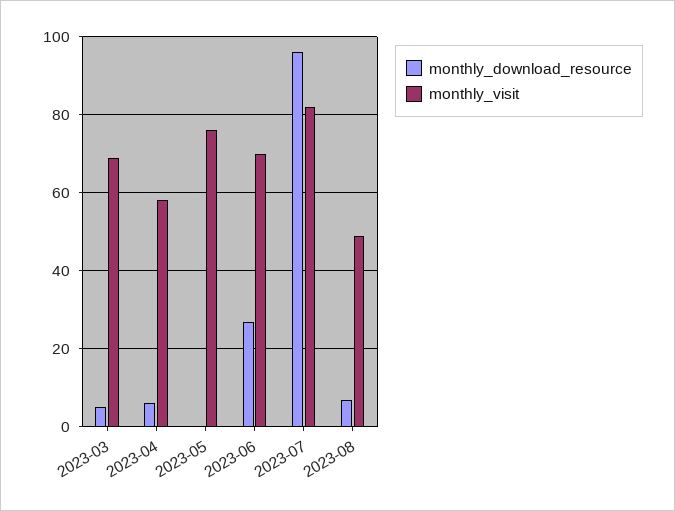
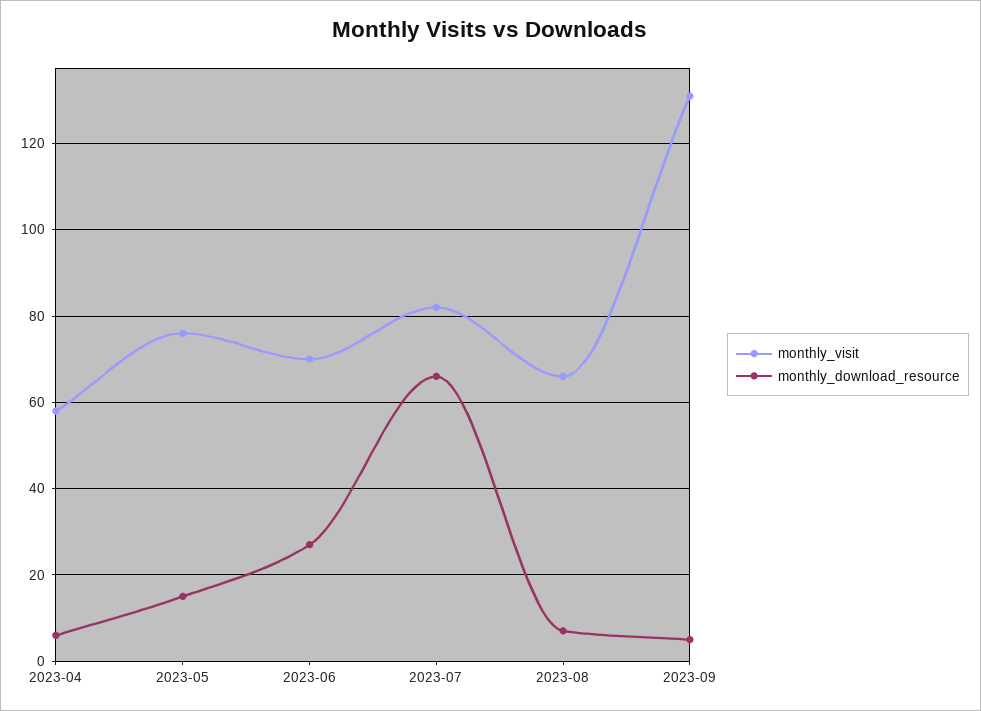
monthly_download_resource, 2023-03: 5 -> none
monthly_visit, 2023-03: 70 -> none
monthly_download_resource, 2023-05: 0 -> 15
monthly_download_resource, 2023-07: 95 -> 65
monthly_visit, 2023-08: 50 -> 65
monthly_visit, 2023-09: none -> 130
monthly_download_resource, 2023-09: none -> 5

